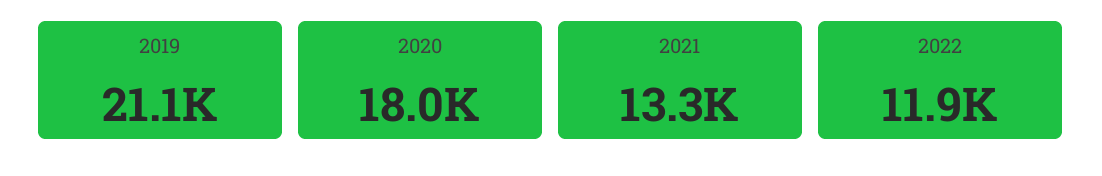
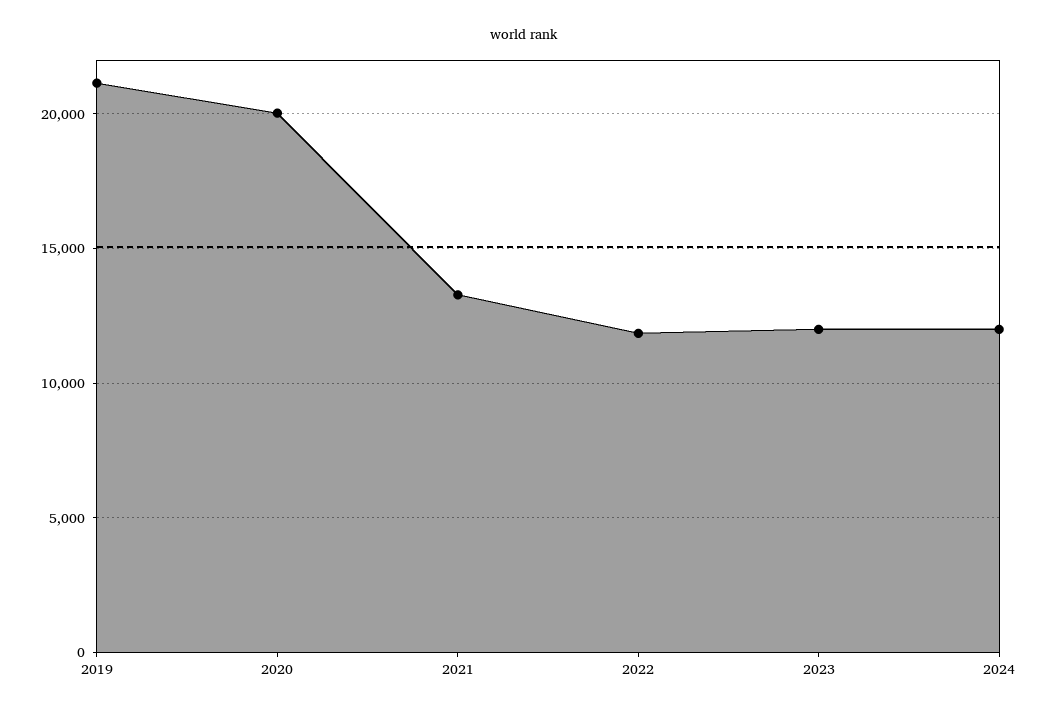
2020: 18000 -> 20000
2023: none -> 12000
2024: none -> 12000

